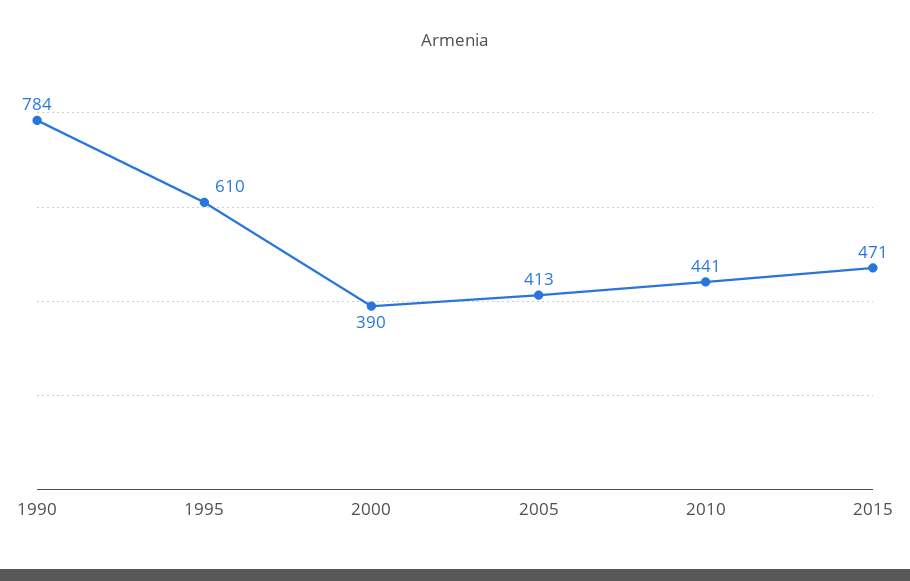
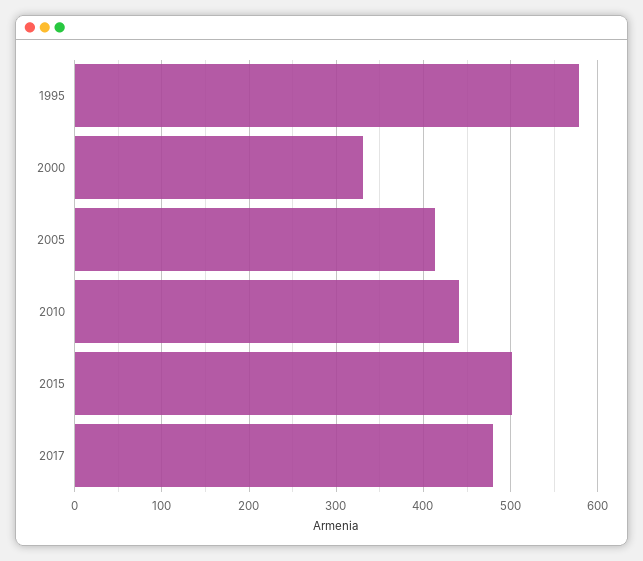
1990: 784 -> none
1995: 610 -> 580
2000: 390 -> 330
2015: 471 -> 500
2017: none -> 480

